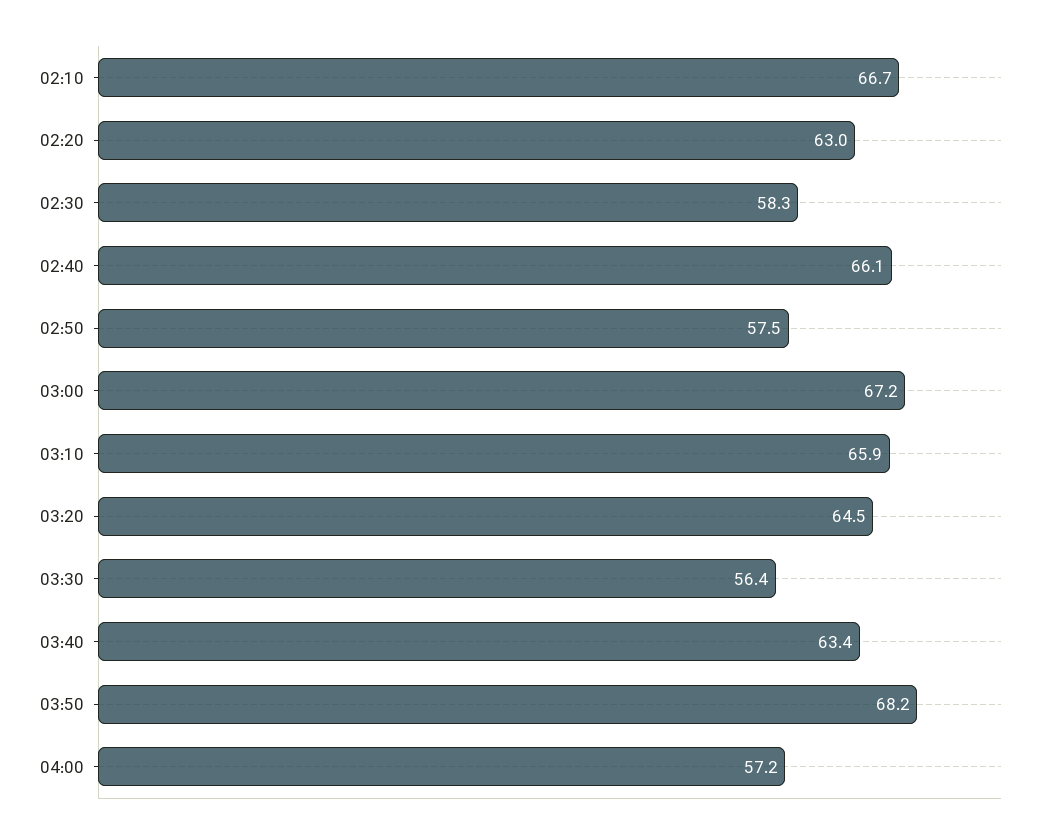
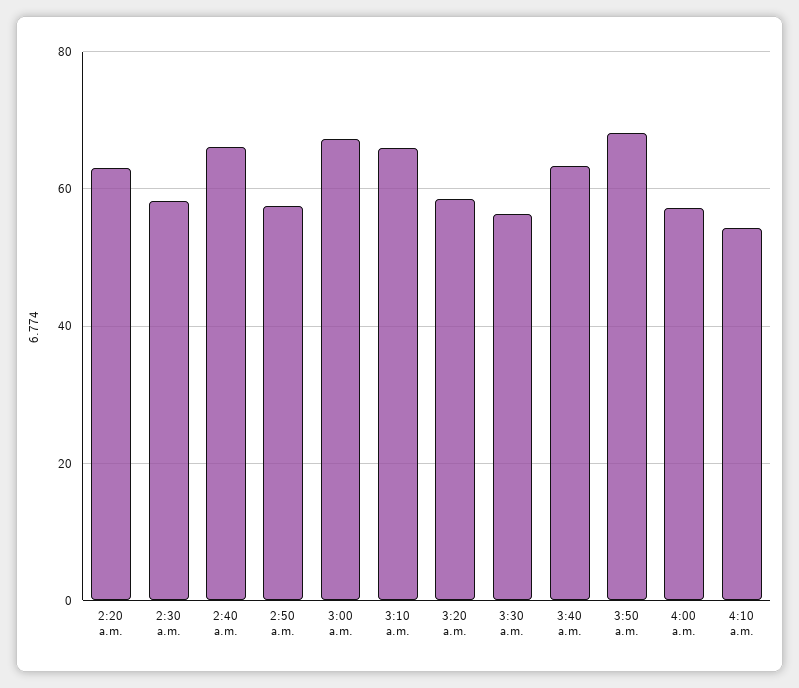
02:10: 66.7 -> none
03:20: 64.5 -> 58
4:10 a.m.: none -> 54

